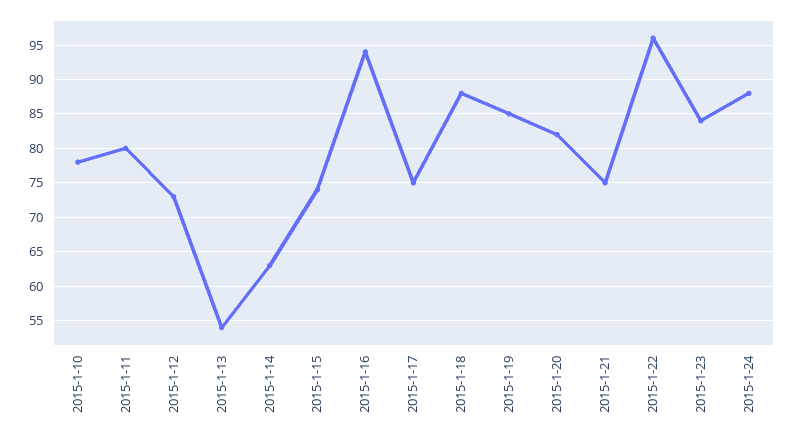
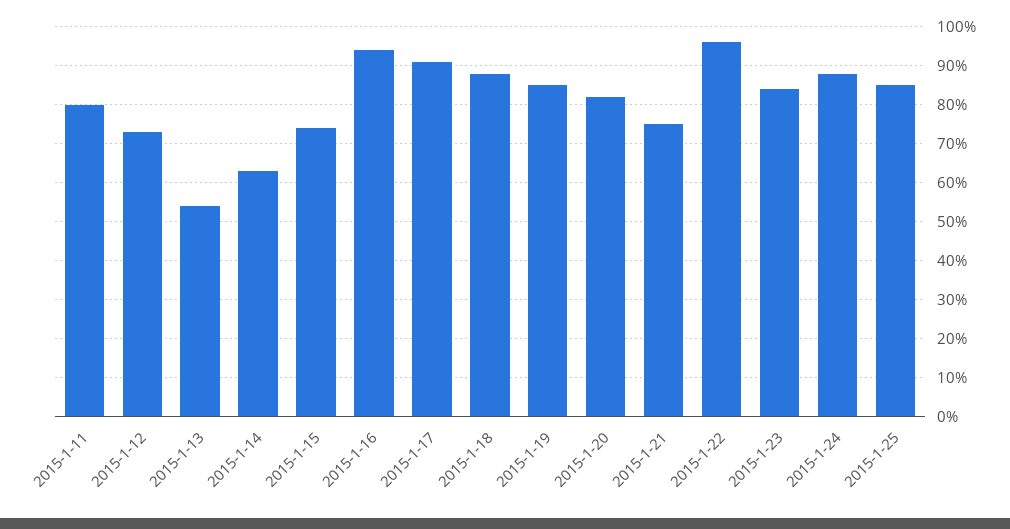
2015-1-10: 78 -> none
2015-1-17: 75 -> 90
2015-1-25: none -> 85

